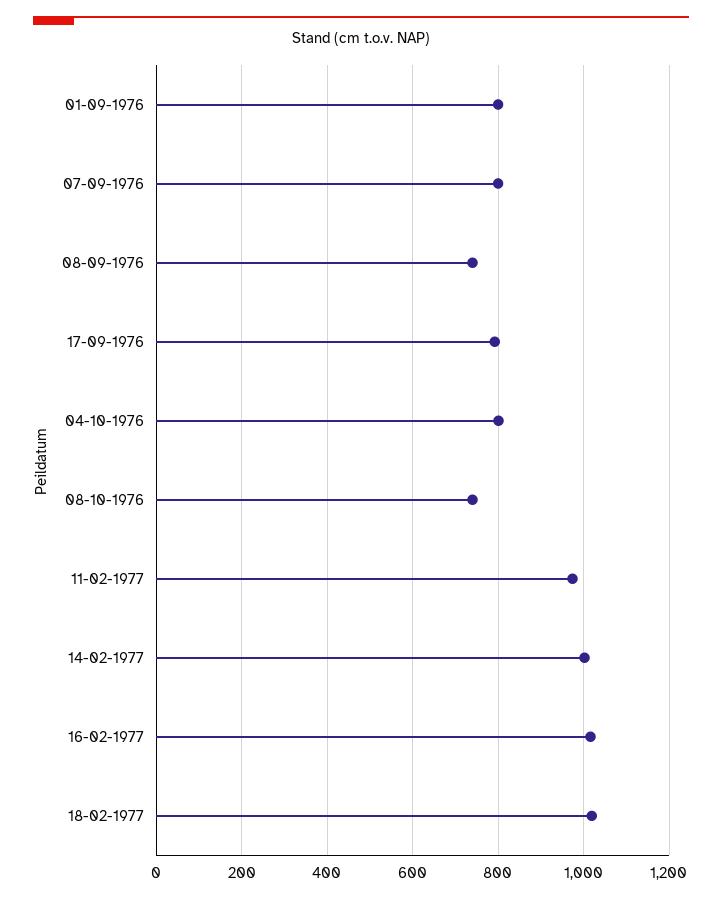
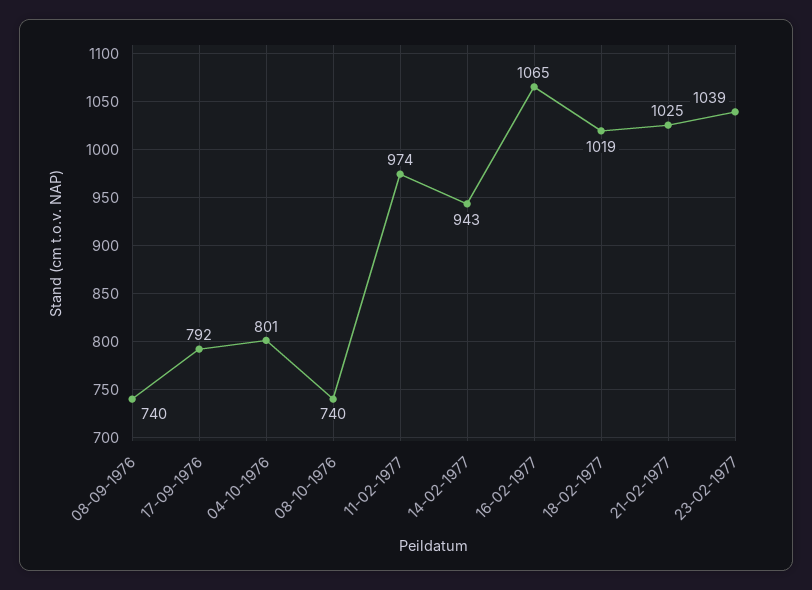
01-09-1976: 800 -> none
07-09-1976: 800 -> none
14-02-1977: 1000 -> 943
16-02-1977: 1020 -> 1065
21-02-1977: none -> 1025
23-02-1977: none -> 1039

